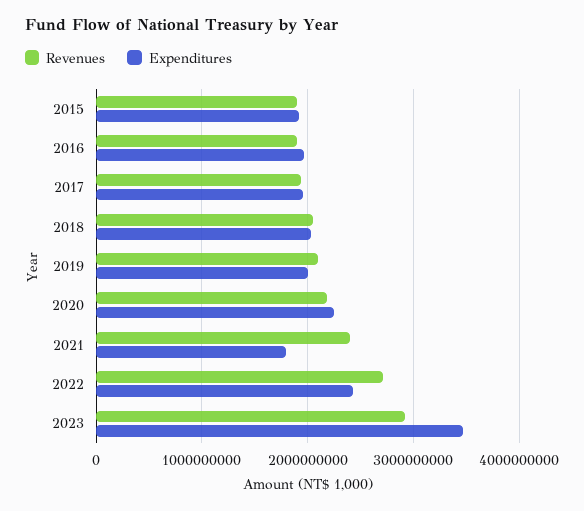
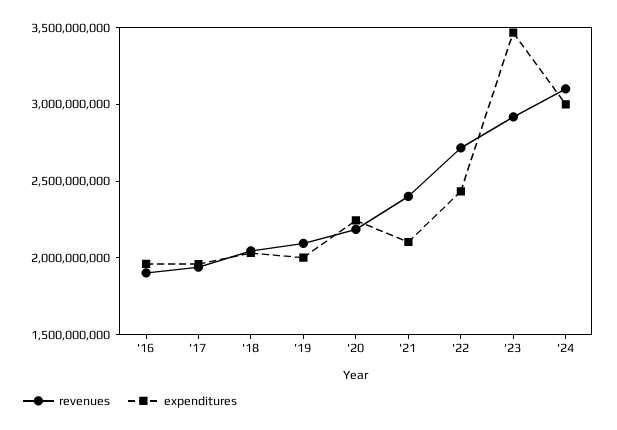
Revenues, 2015: 1900000000 -> none
Expenditures, 2015: 1900000000 -> none
Expenditures, 2021: 1800000000 -> 2100000000
Revenues, '24: none -> 3100000000
Expenditures, '24: none -> 3000000000

